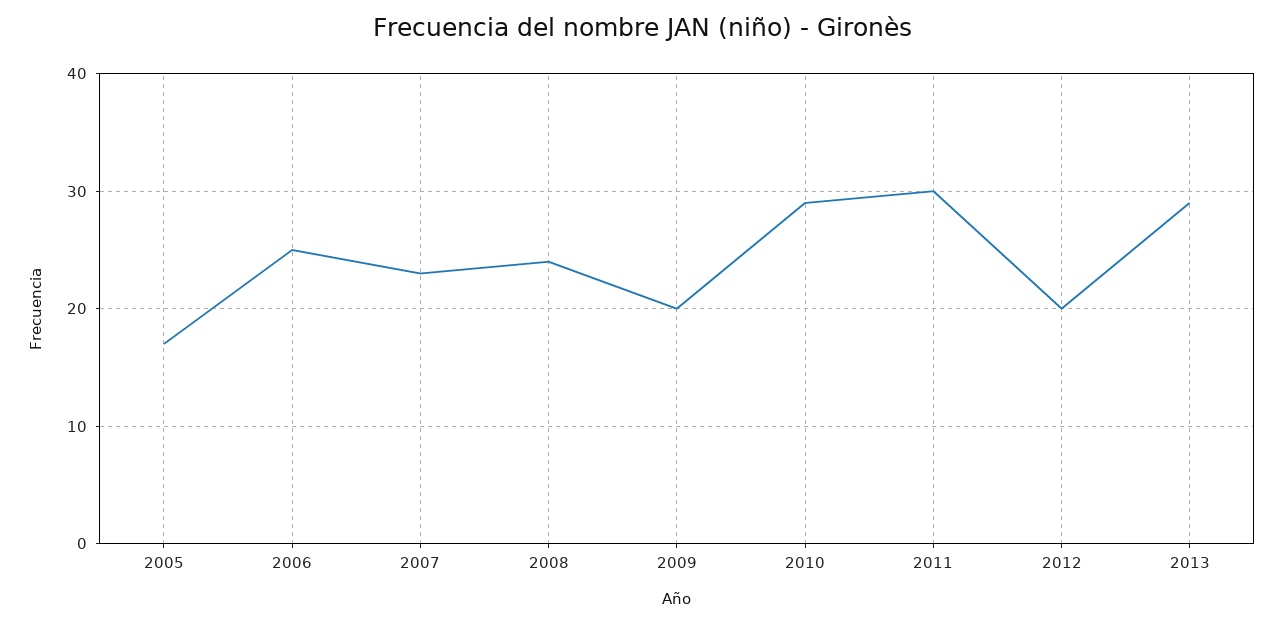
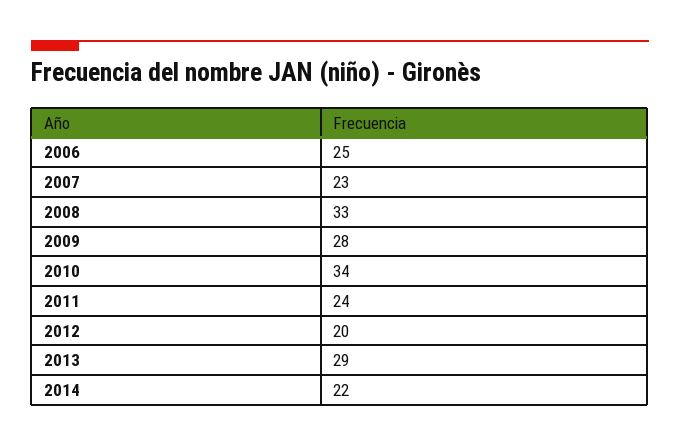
2005: 17 -> none
2008: 24 -> 33
2009: 20 -> 28
2010: 29 -> 34
2011: 30 -> 24
2014: none -> 22

